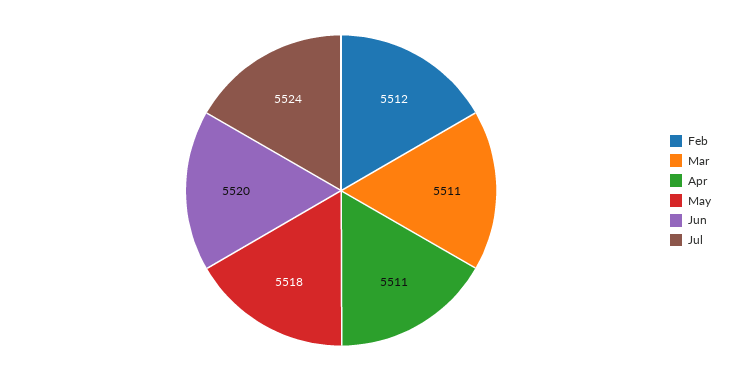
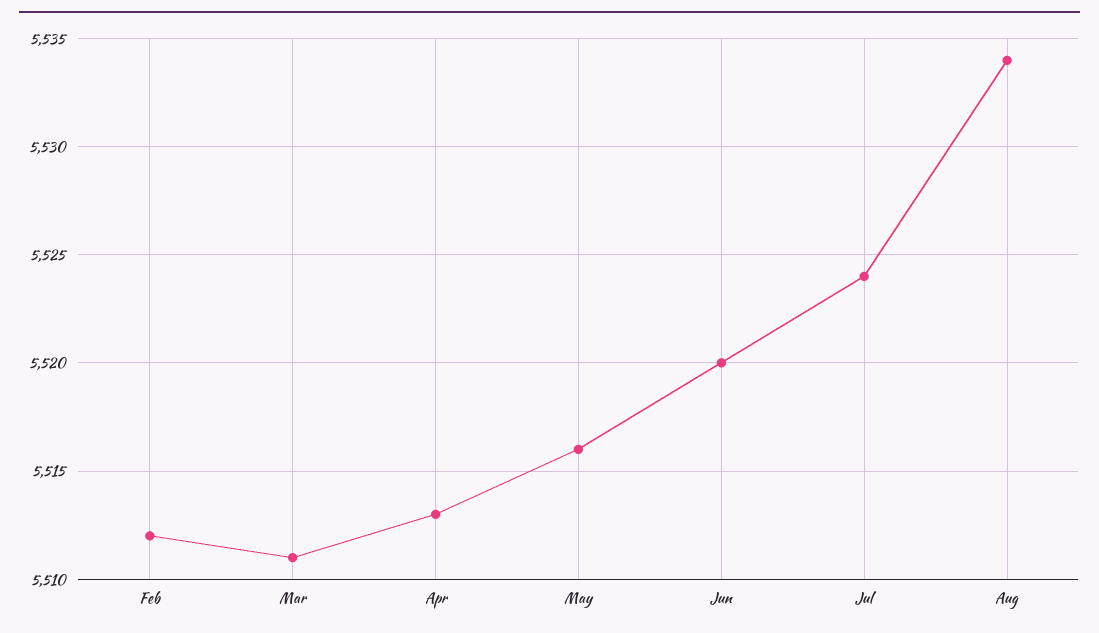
Apr: 5511 -> 5513
May: 5518 -> 5516
Aug: none -> 5534

